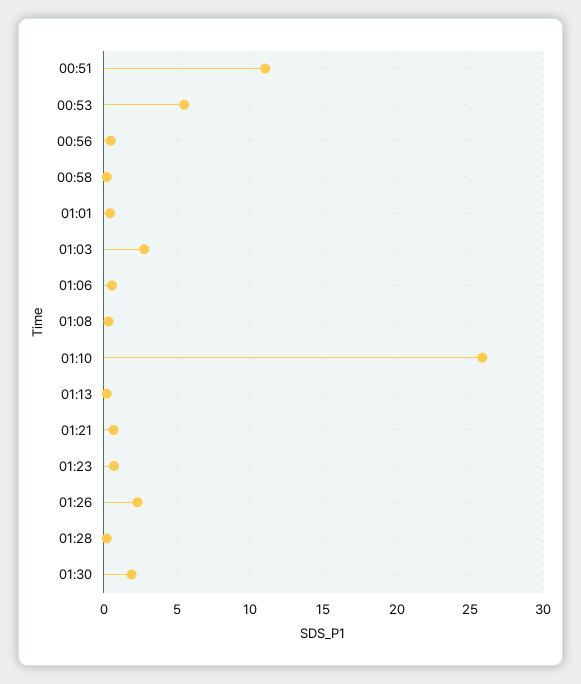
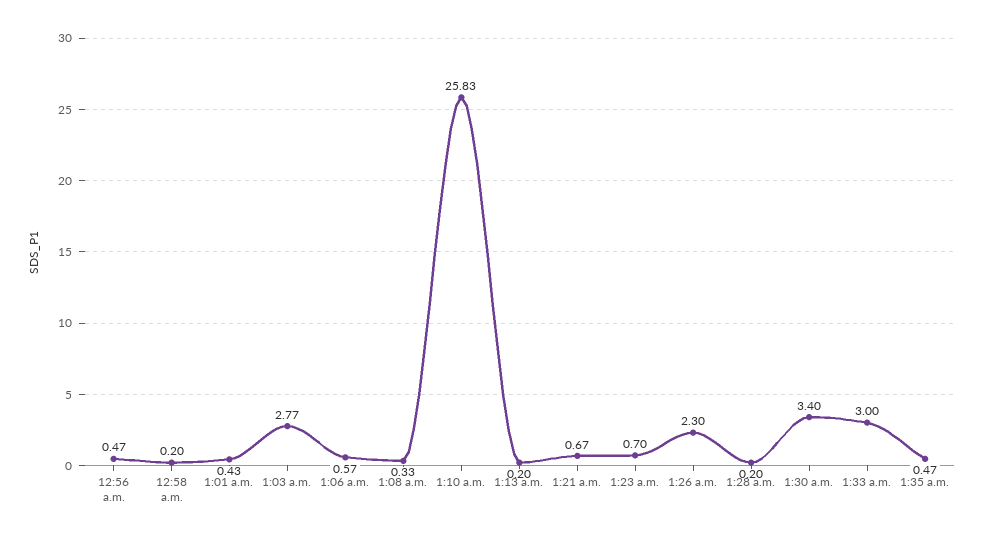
00:51: 11 -> none
00:53: 5.5 -> none
01:30: 2 -> 3.4
1:33 a.m.: none -> 3
1:35 a.m.: none -> 0.47

